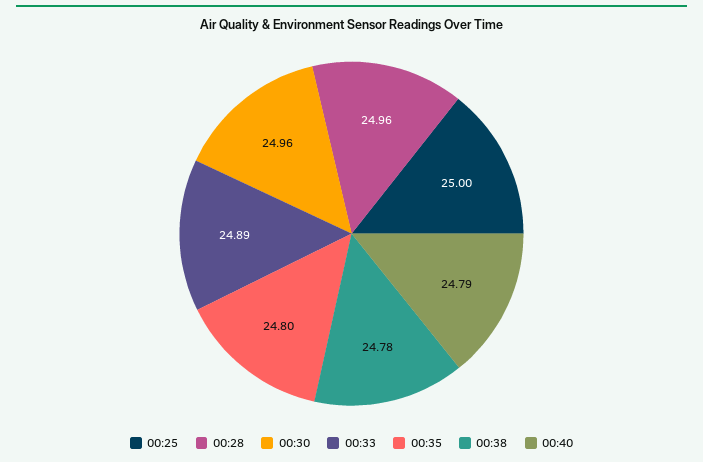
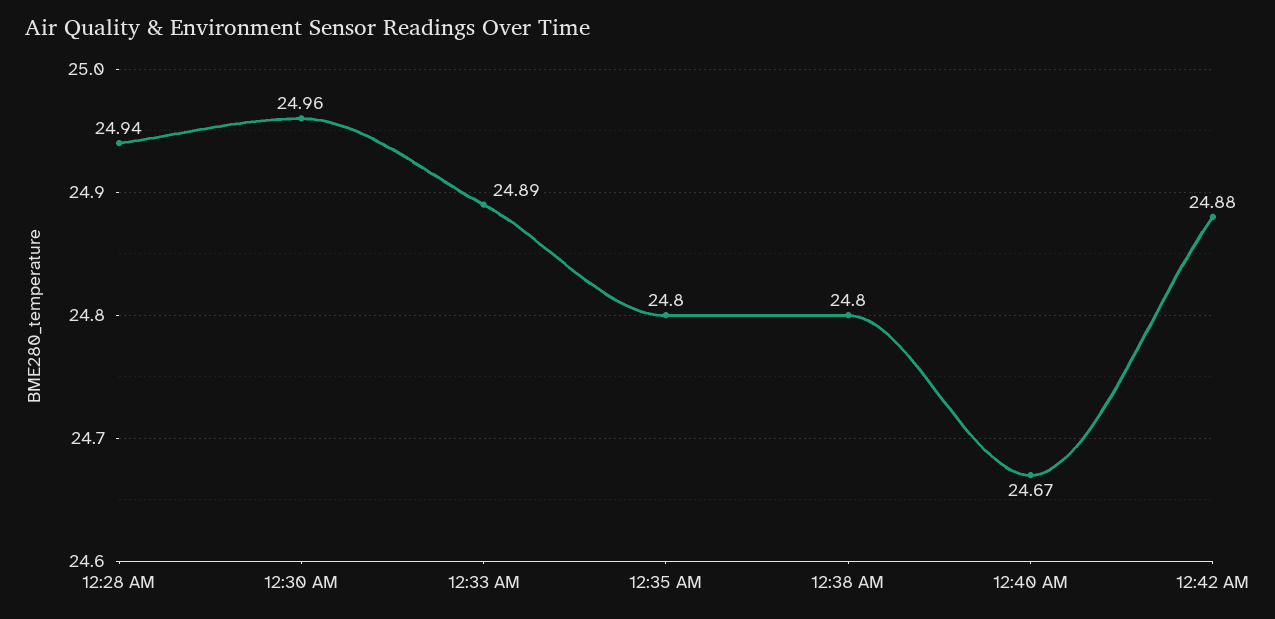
00:25: 25 -> none
00:28: 24.96 -> 24.94
00:38: 24.78 -> 24.8
00:40: 24.79 -> 24.67
12:42 AM: none -> 24.88

